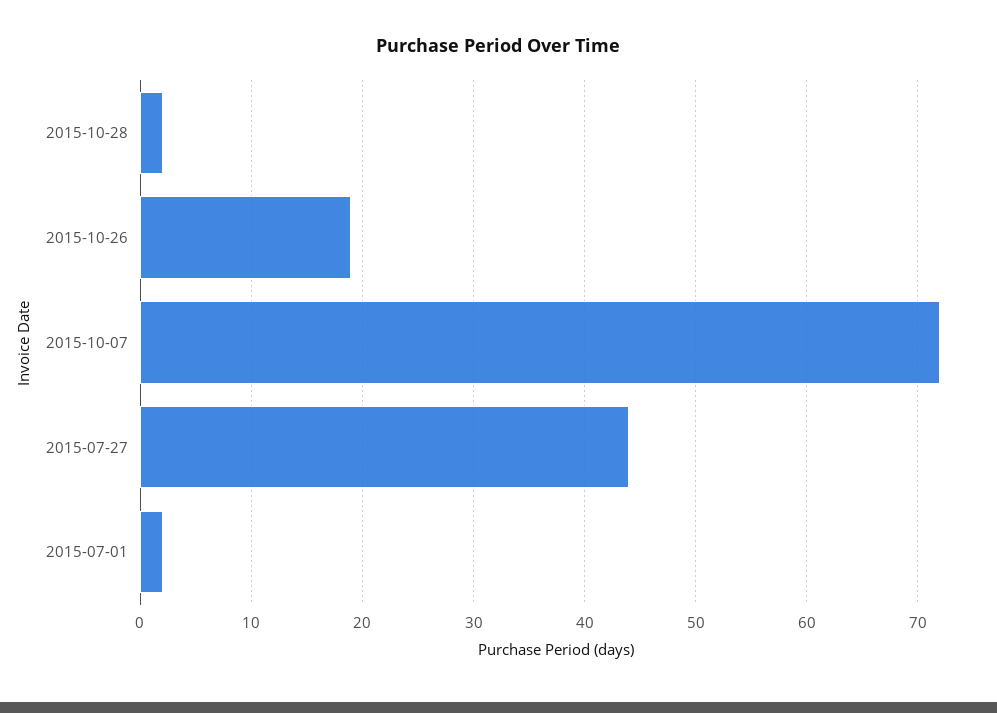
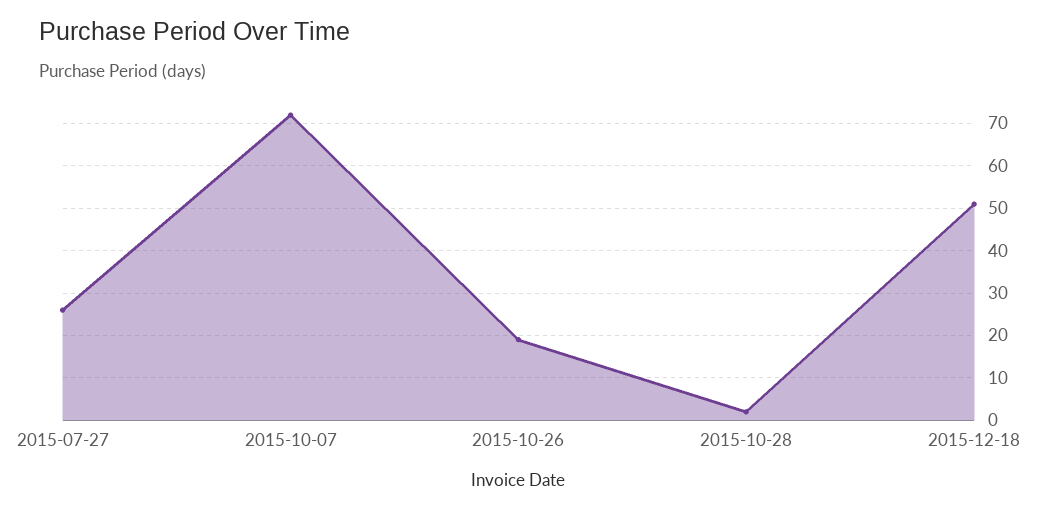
2015-07-27: 44 -> 25
2015-07-01: 2 -> none
2015-12-18: none -> 50

